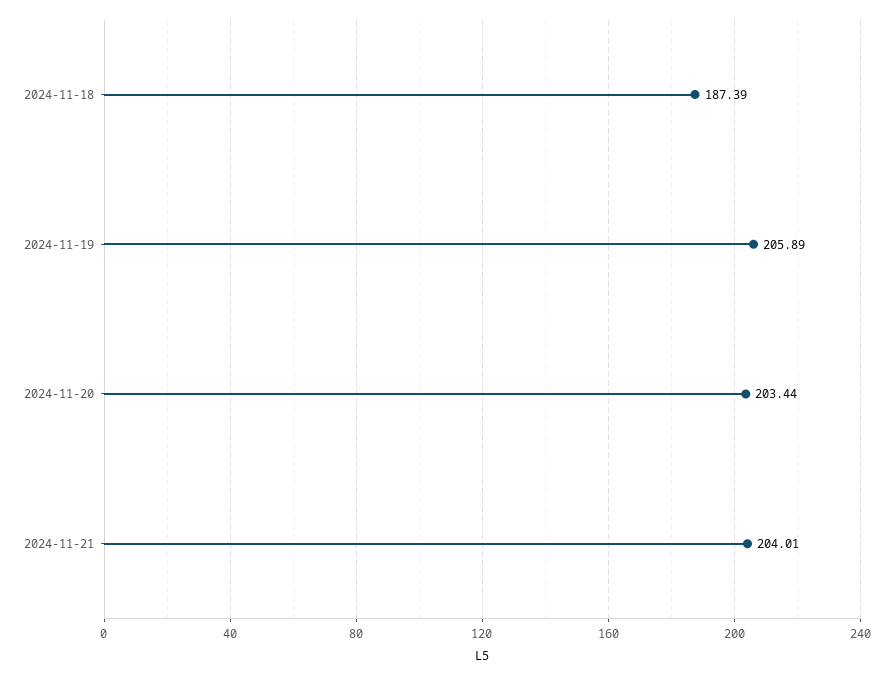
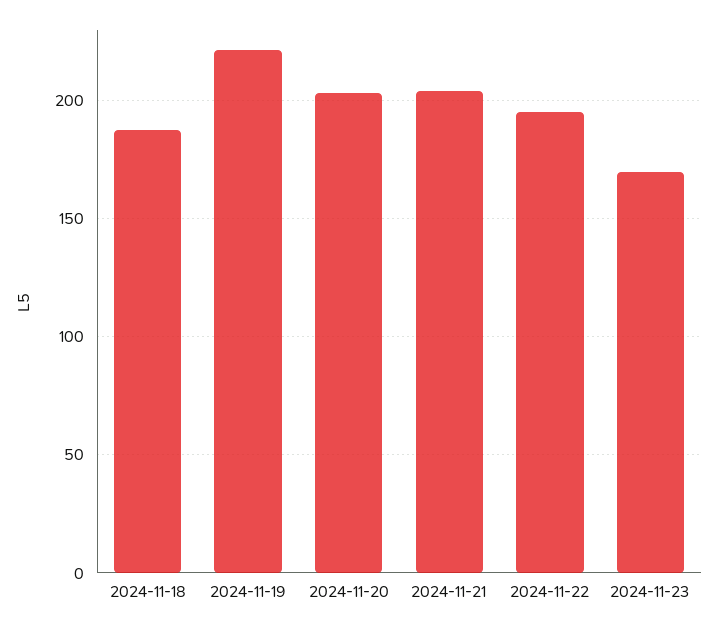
2024-11-19: 205.89 -> 220
2024-11-22: none -> 195
2024-11-23: none -> 170

